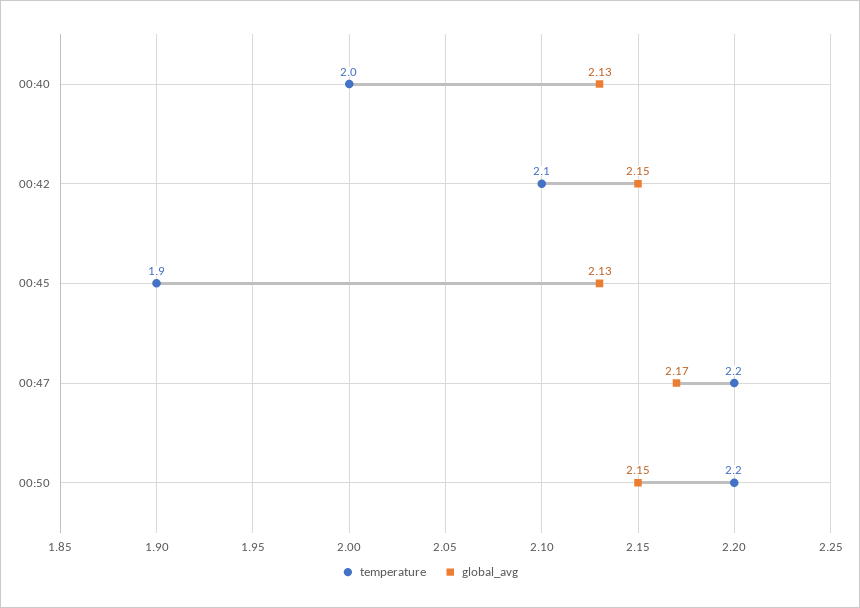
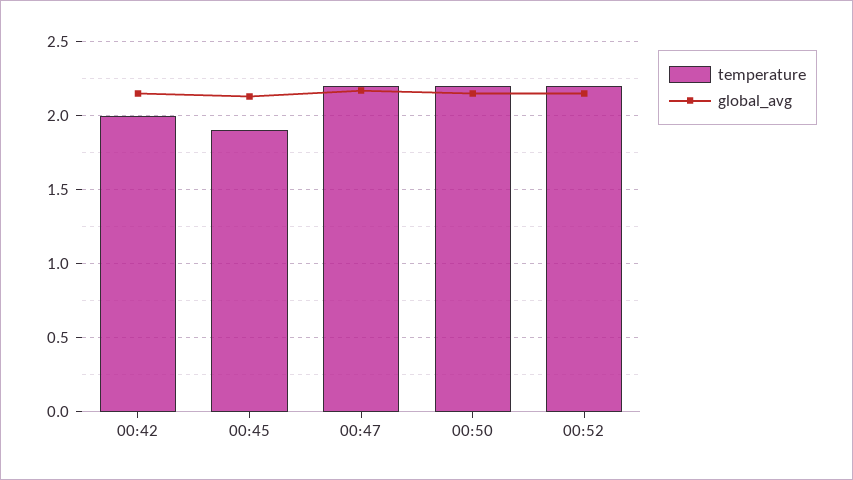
temperature, 00:40: 2 -> none
global_avg, 00:40: 2.13 -> none
temperature, 00:42: 2.1 -> 2
temperature, 00:52: none -> 2.2
global_avg, 00:52: none -> 2.15

